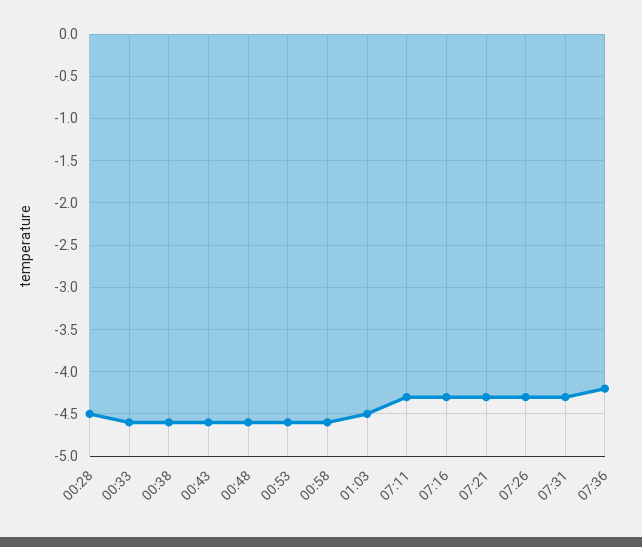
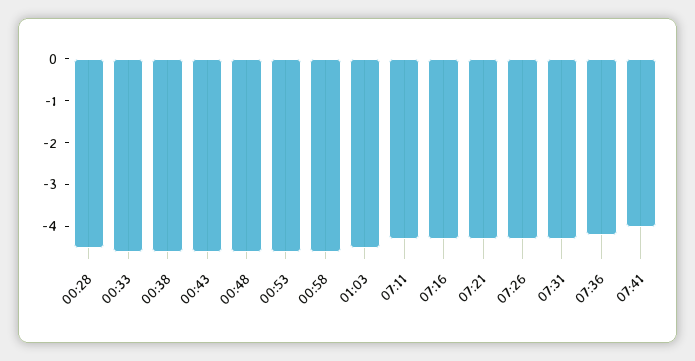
07:41: none -> -4

